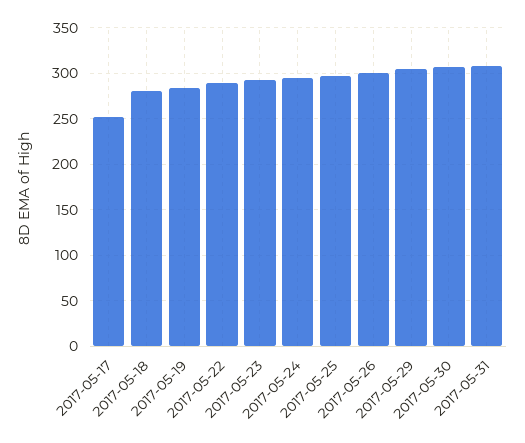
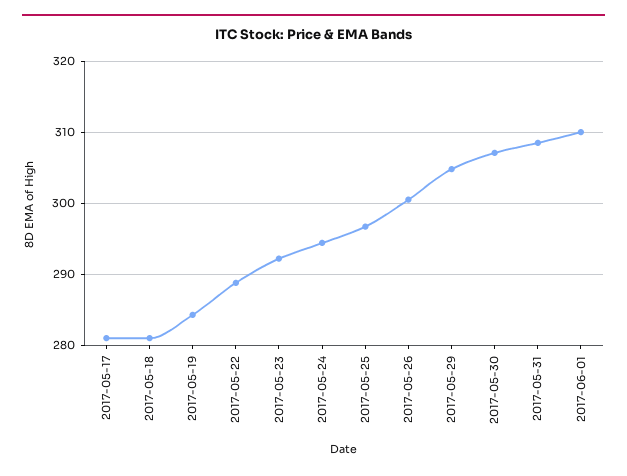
2017-05-17: 250 -> 281
2017-06-01: none -> 310

